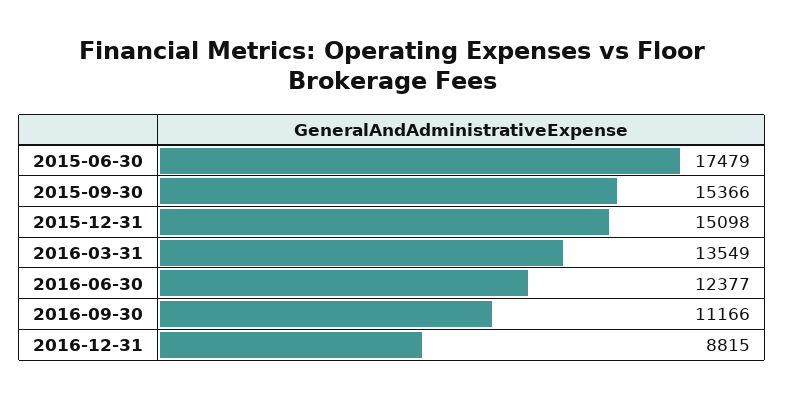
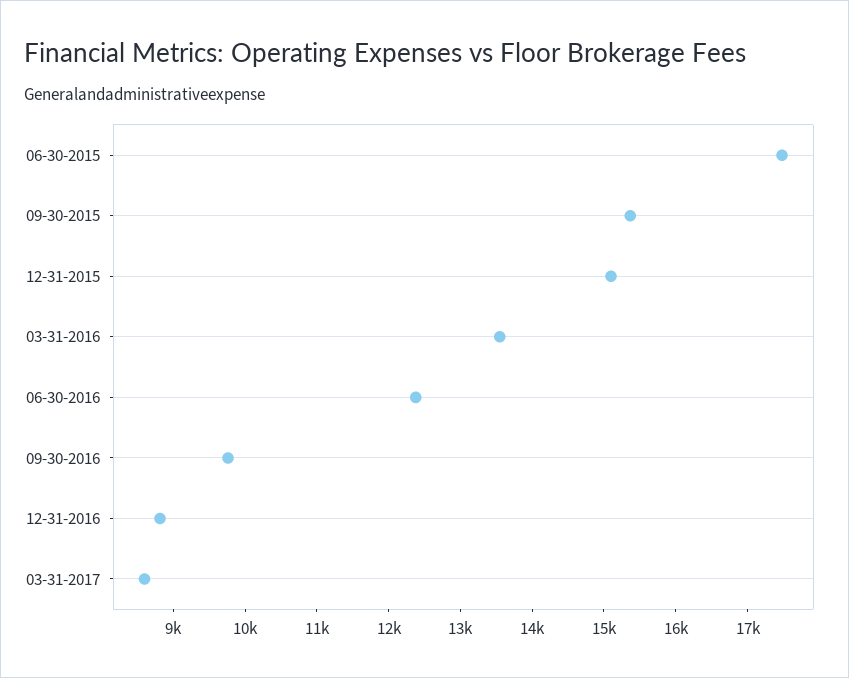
2016-09-30: 11166 -> 9800
03-31-2017: none -> 8600

